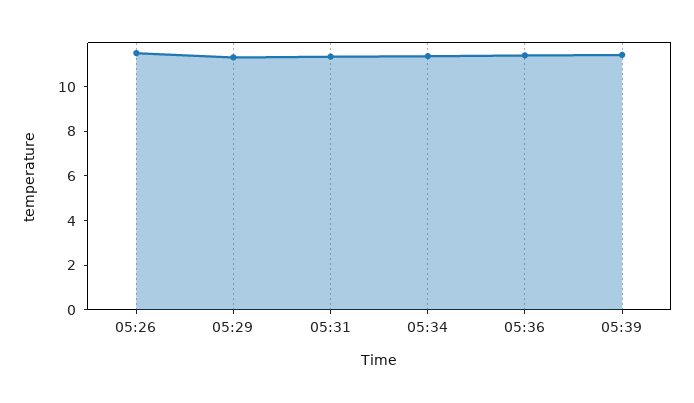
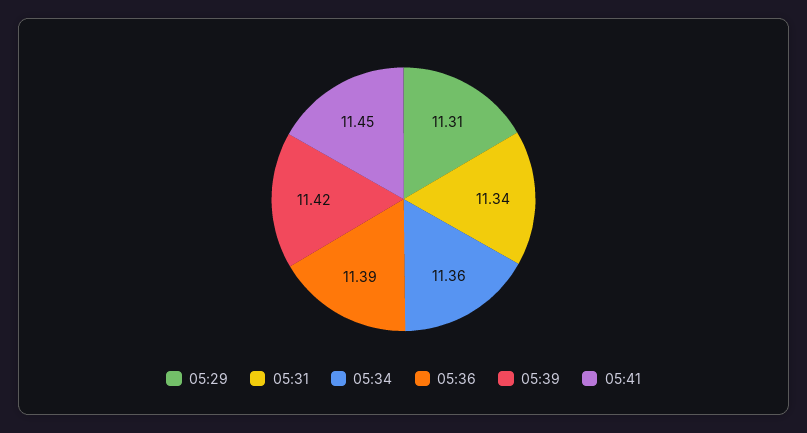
05:26: 11.5 -> none
05:41: none -> 11.45

